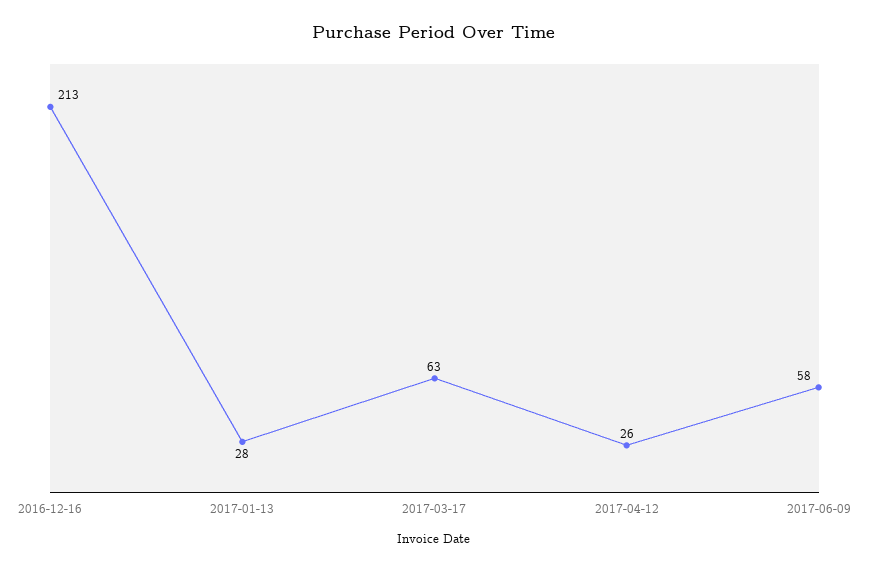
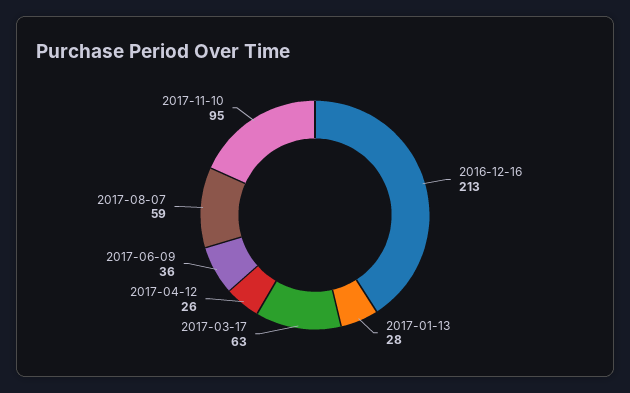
2017-06-09: 58 -> 36
2017-08-07: none -> 59
2017-11-10: none -> 95

